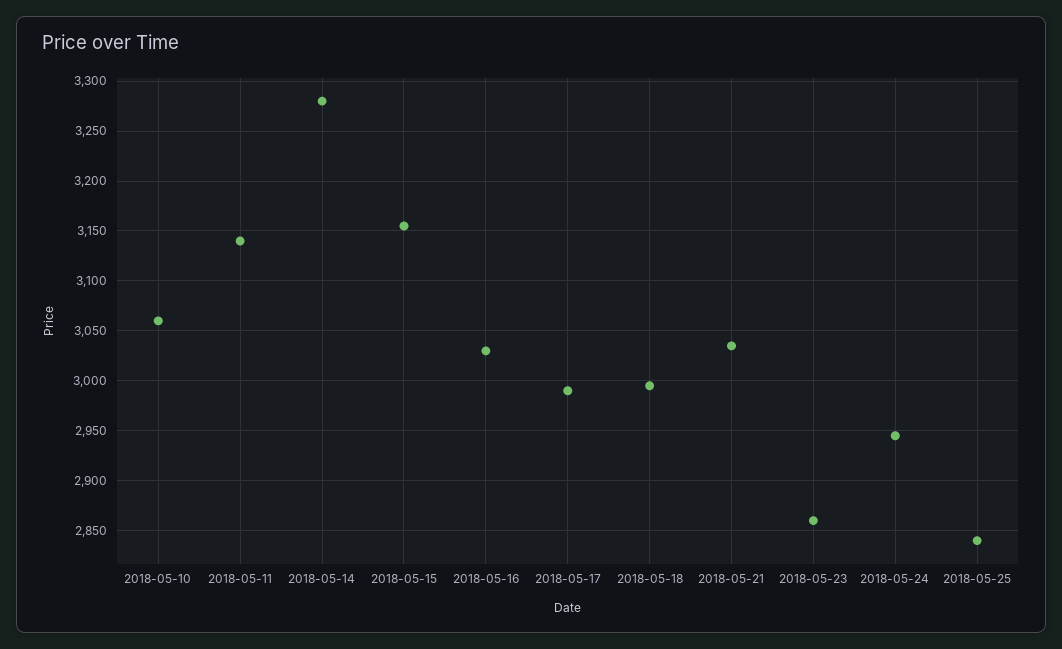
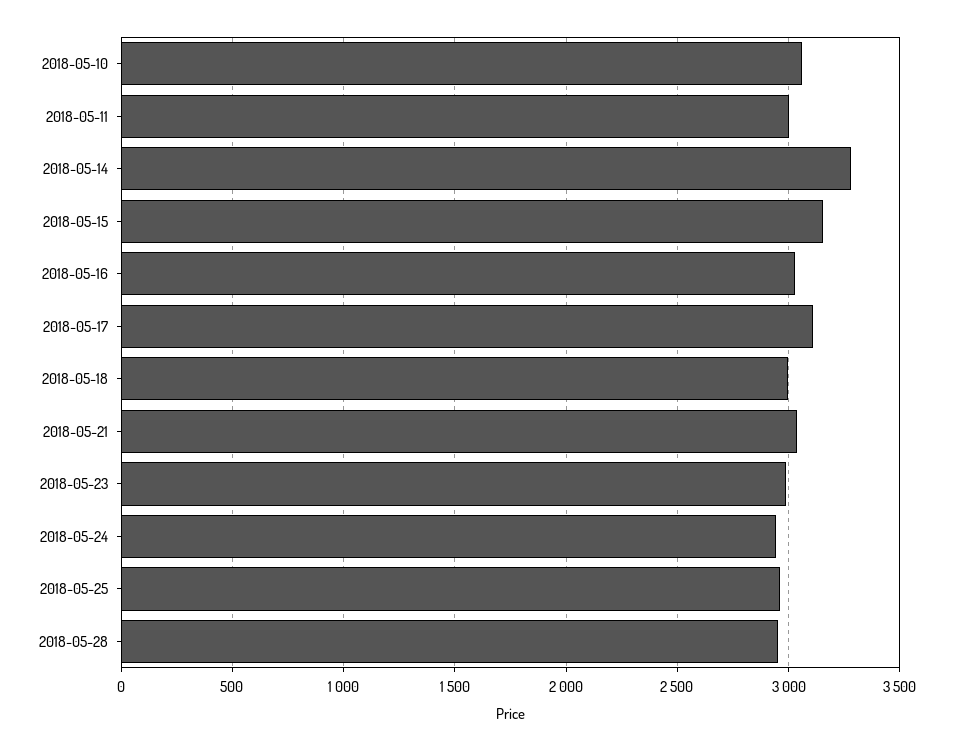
2018-05-11: 3140 -> 3000
2018-05-17: 2990 -> 3100
2018-05-23: 2860 -> 3000
2018-05-25: 2840 -> 2950
2018-05-28: none -> 2950

